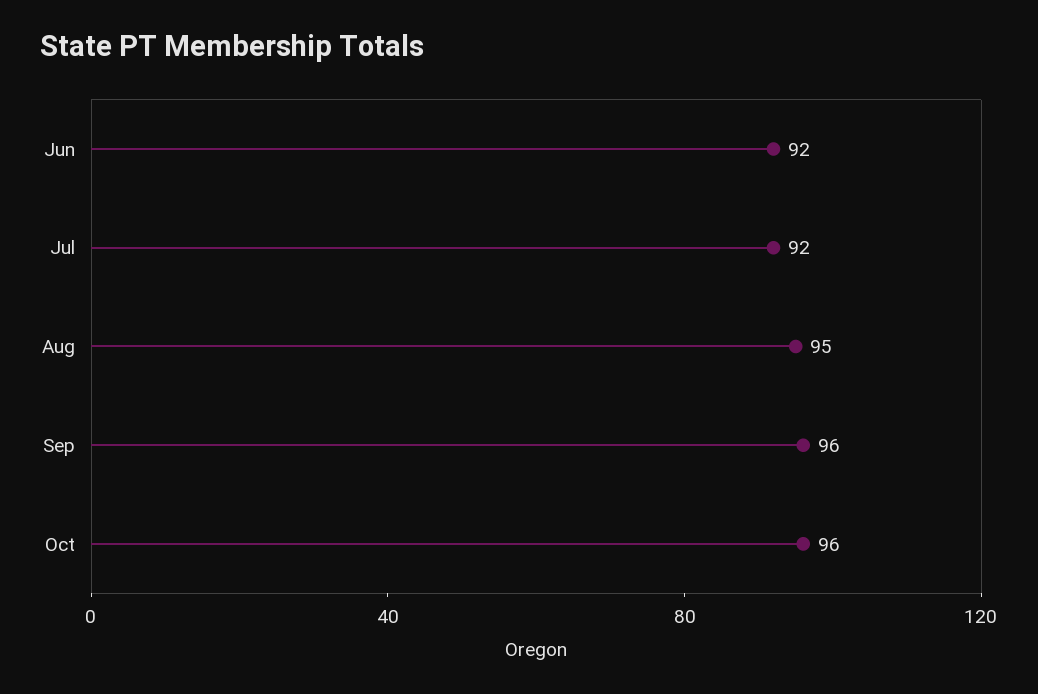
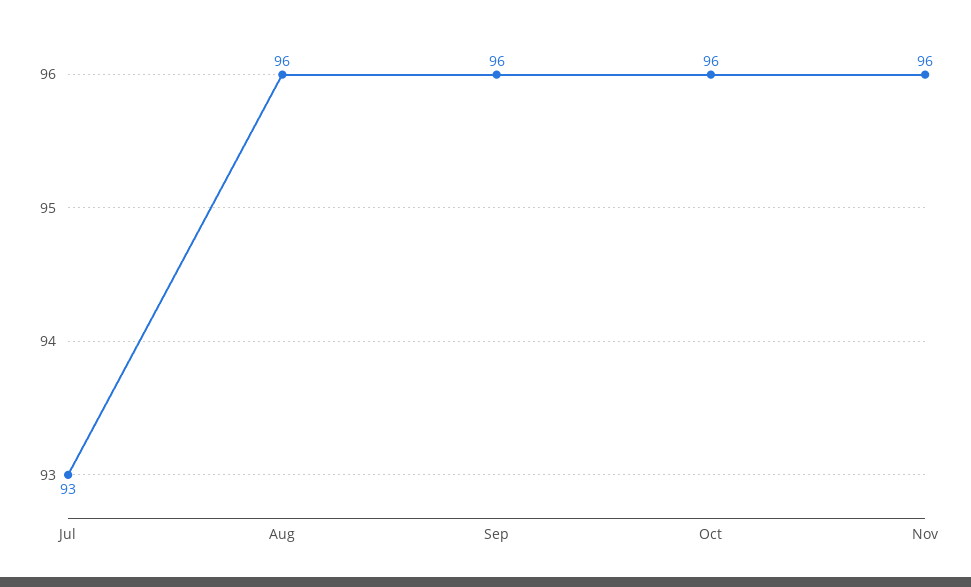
Jun: 92 -> none
Jul: 92 -> 93
Aug: 95 -> 96
Nov: none -> 96

